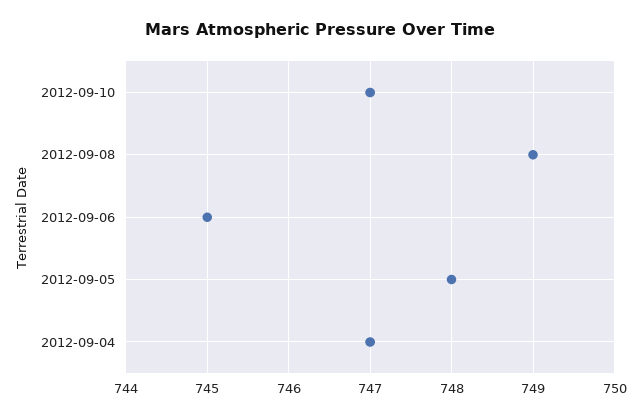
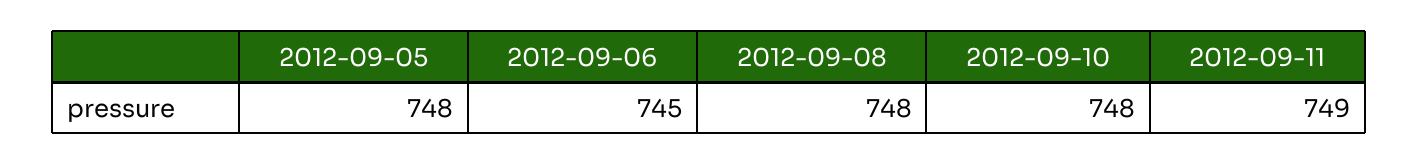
2012-09-10: 747 -> 748
2012-09-08: 749 -> 748
2012-09-04: 747 -> none
2012-09-11: none -> 749

